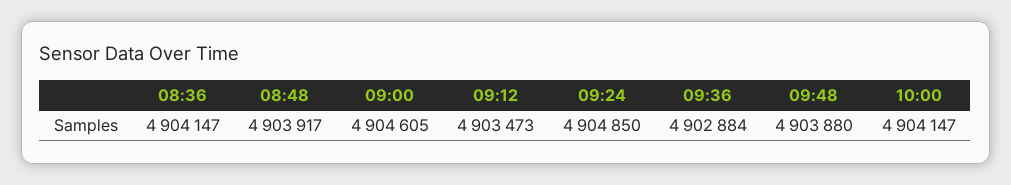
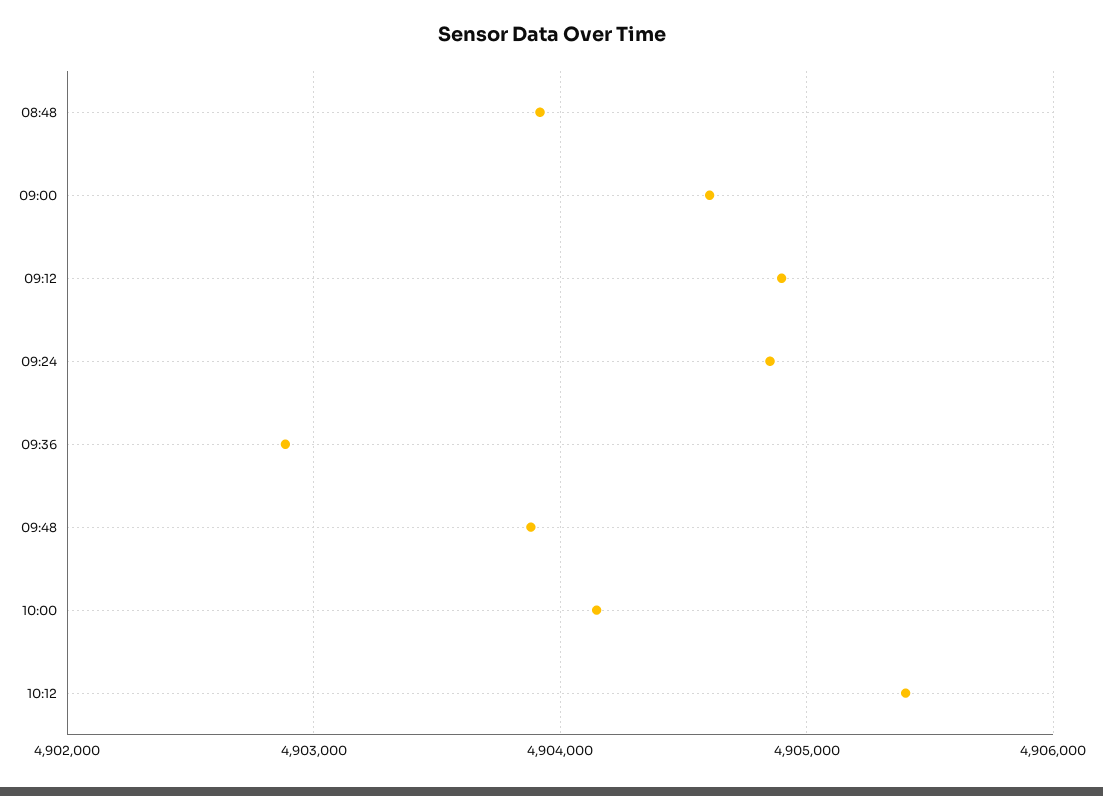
08:36: 4904147 -> none
09:12: 4903473 -> 4904900
10:12: none -> 4905400

